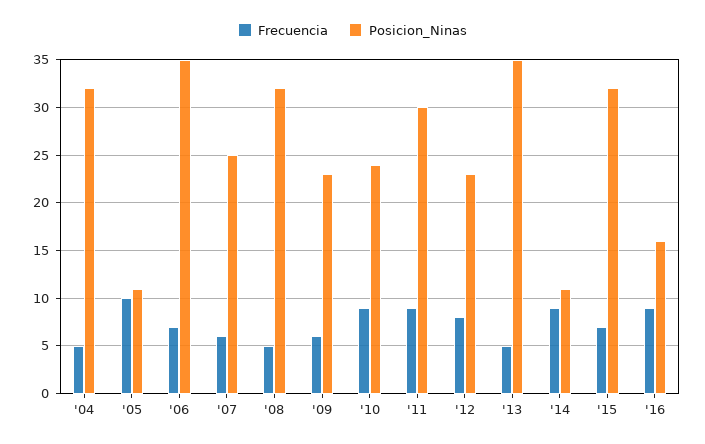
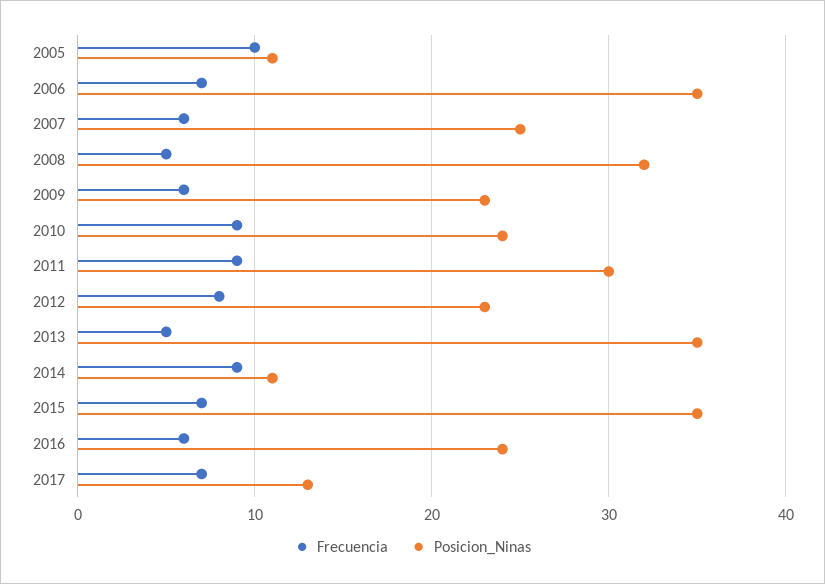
Frecuencia, '04: 5 -> none
Posicion_Ninas, '04: 32 -> none
Posicion_Ninas, '15: 32 -> 35
Frecuencia, '16: 9 -> 6
Posicion_Ninas, '16: 16 -> 24
Frecuencia, 2017: none -> 7
Posicion_Ninas, 2017: none -> 13

